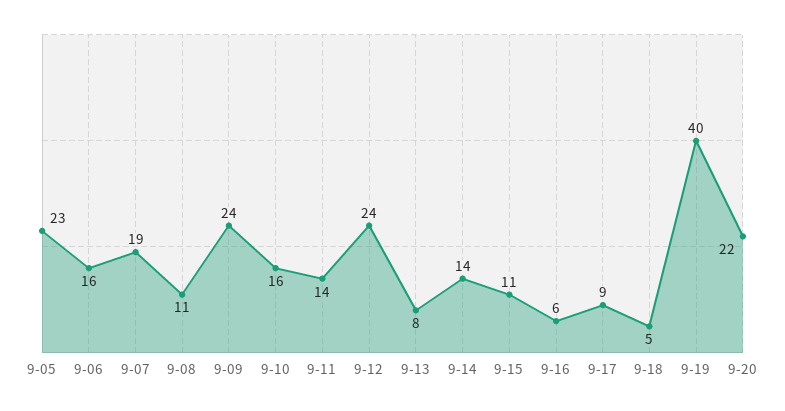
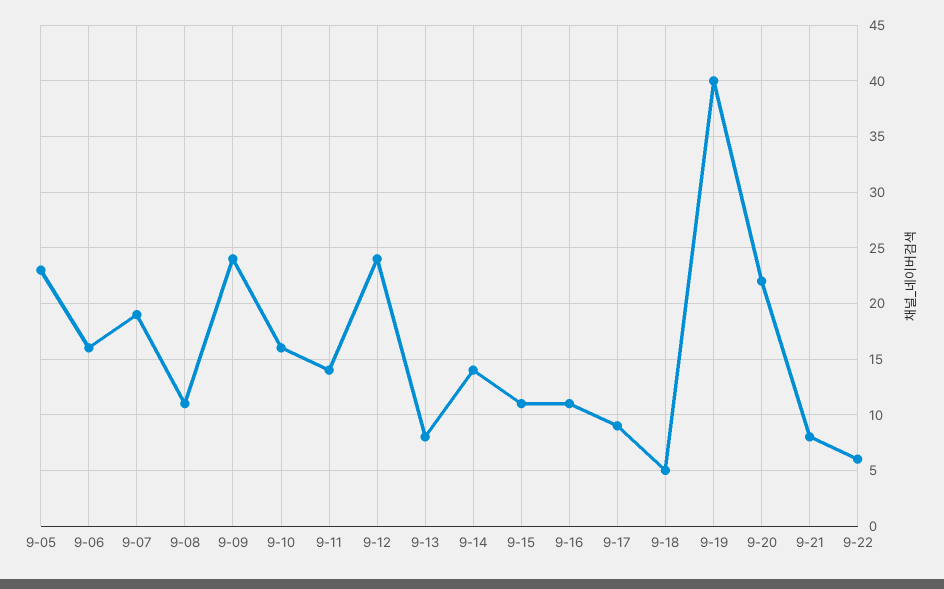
9-16: 6 -> 11
9-21: none -> 8
9-22: none -> 6

